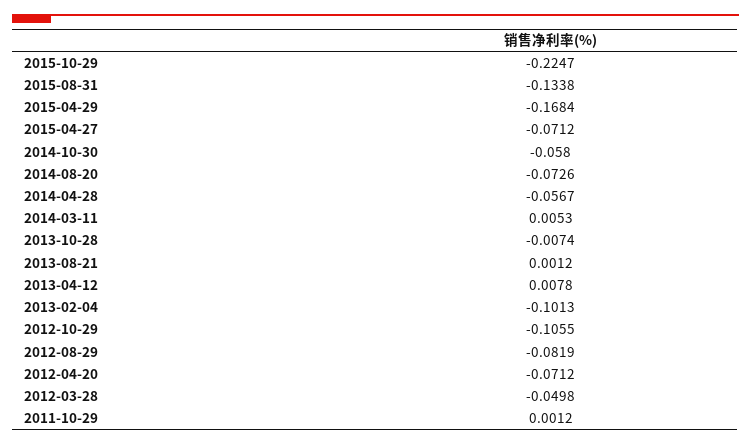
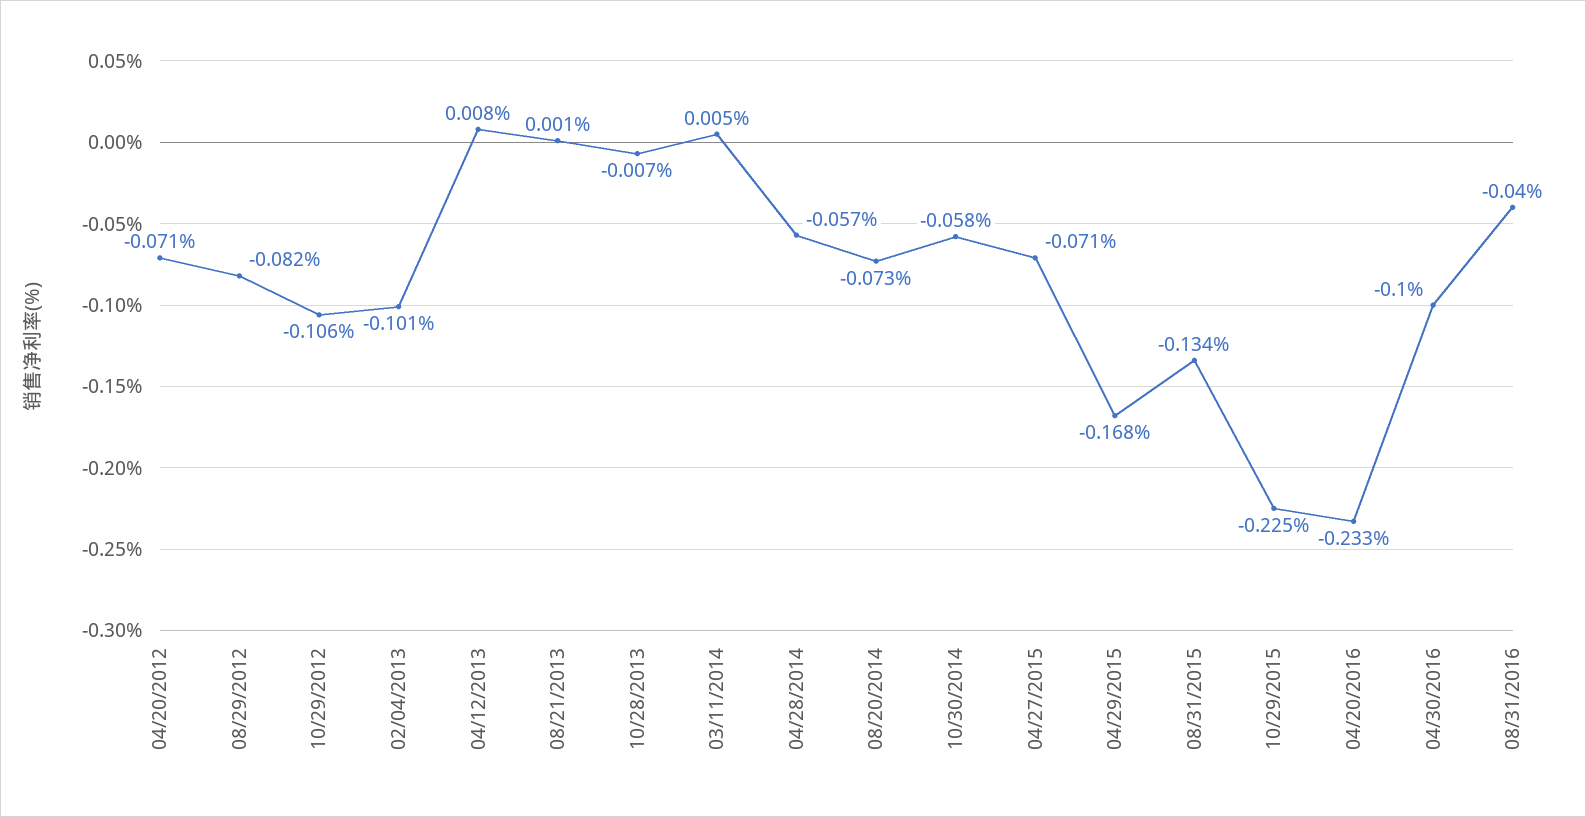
2012-03-28: -0.0498 -> none
2011-10-29: 0.0012 -> none
04/20/2016: none -> -0.233
04/30/2016: none -> -0.1
08/31/2016: none -> -0.04

